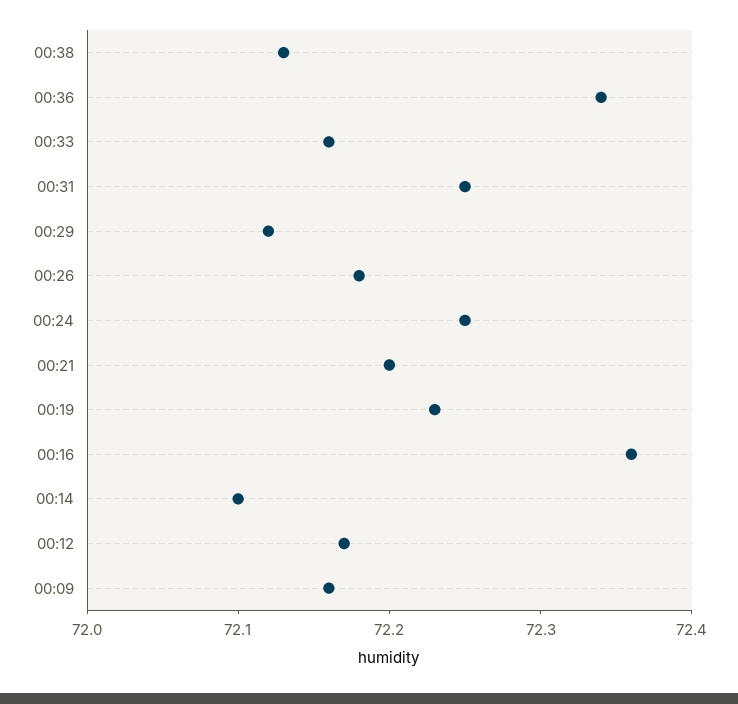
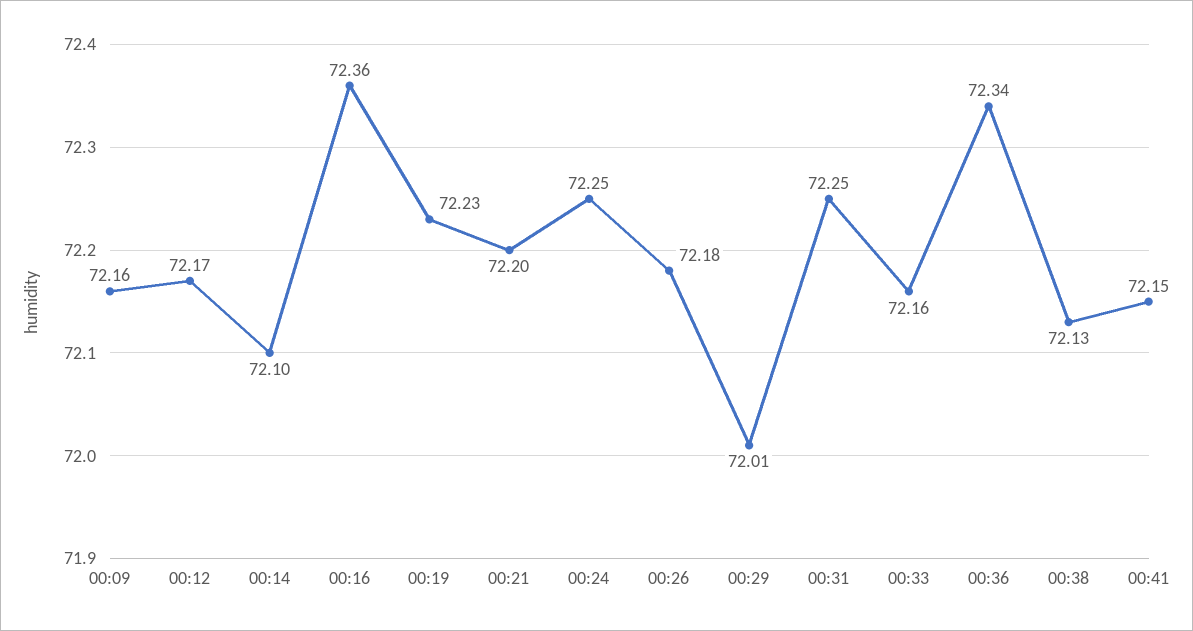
00:29: 72.12 -> 72.01
00:41: none -> 72.15

